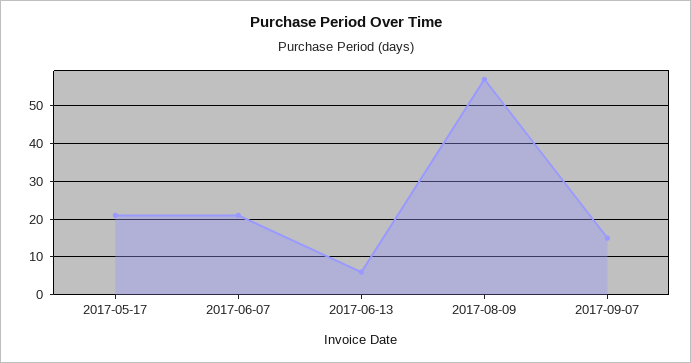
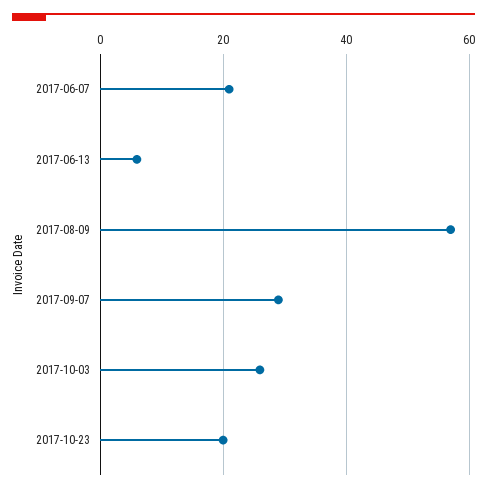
2017-05-17: 20 -> none
2017-09-07: 15 -> 30
2017-10-03: none -> 25
2017-10-23: none -> 20

